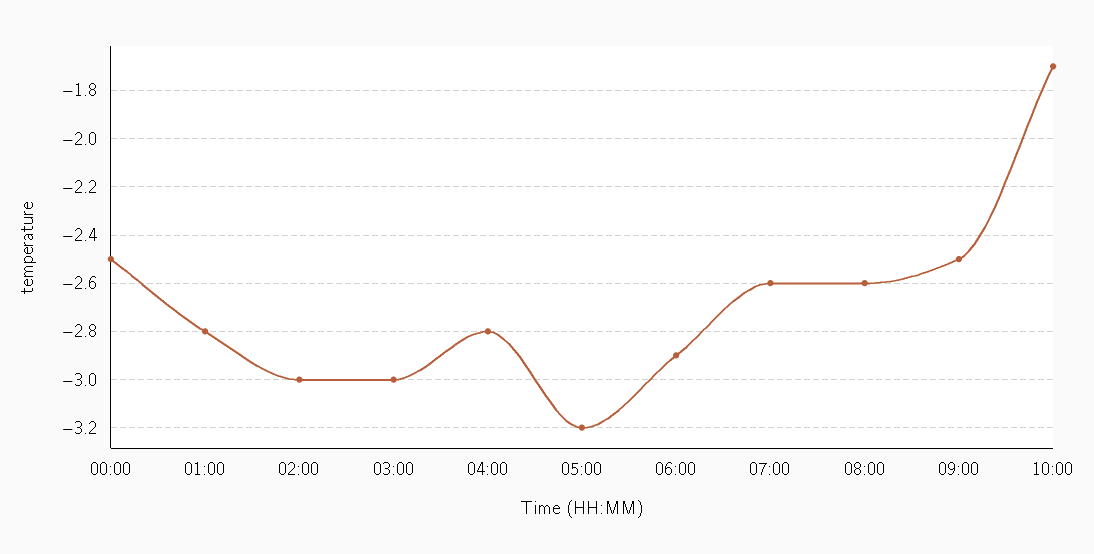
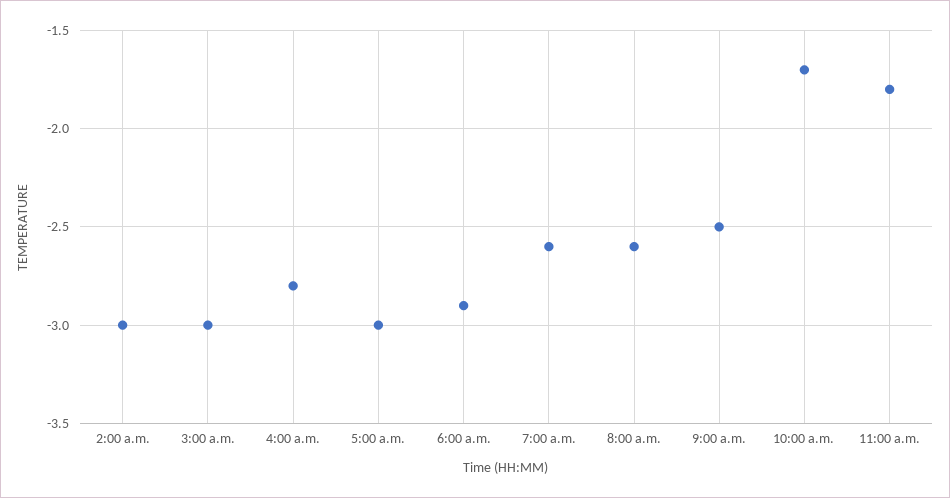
00:00: -2.5 -> none
01:00: -2.8 -> none
05:00: -3.2 -> -3
11:00 a.m.: none -> -1.8

